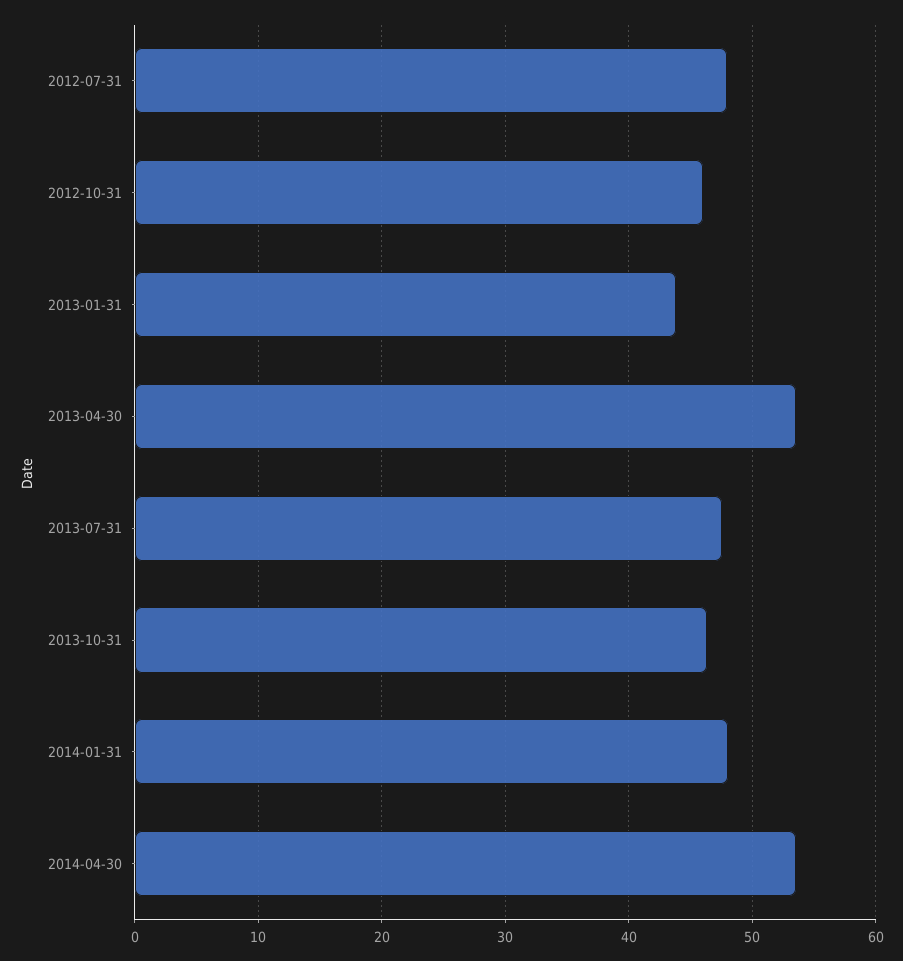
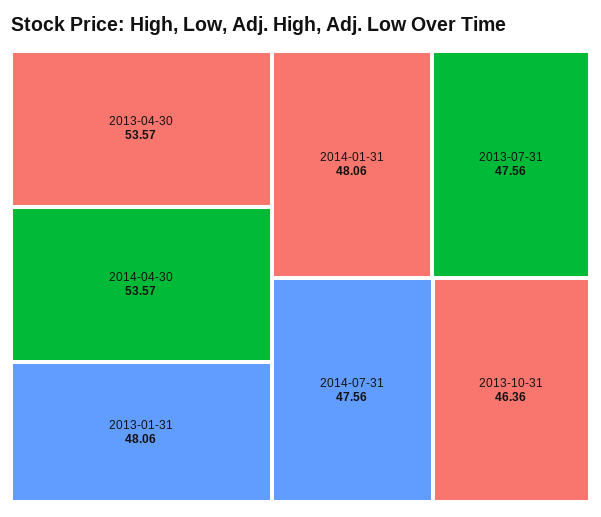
2012-07-31: 48 -> none
2012-10-31: 46 -> none
2013-01-31: 44 -> 48.06
2014-07-31: none -> 47.56

